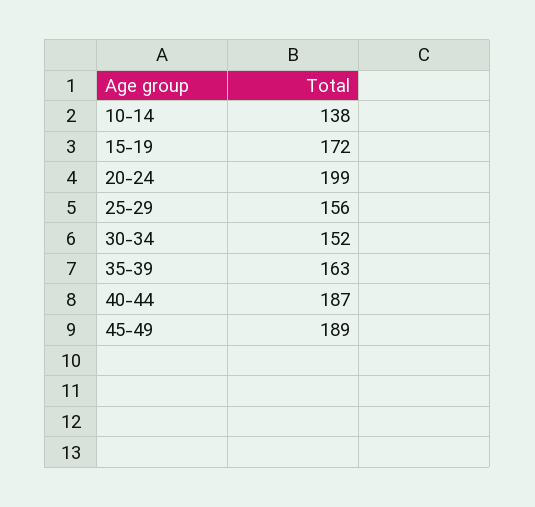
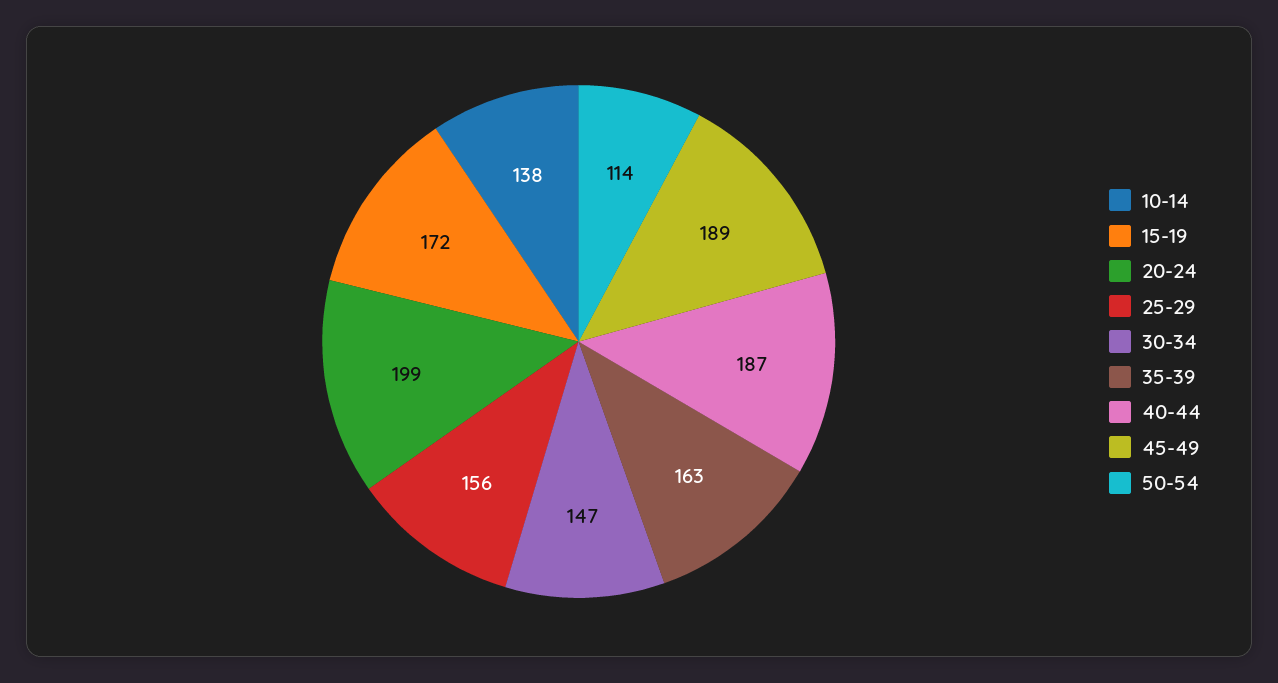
30-34: 152 -> 147
50-54: none -> 114

